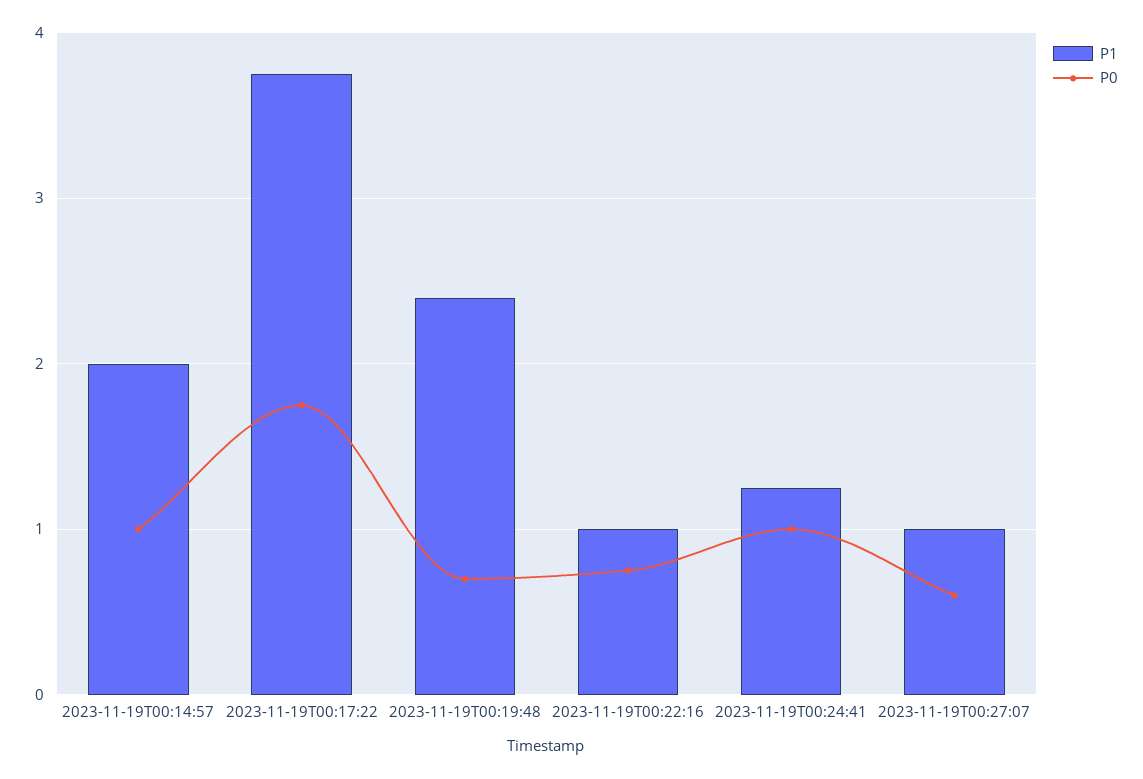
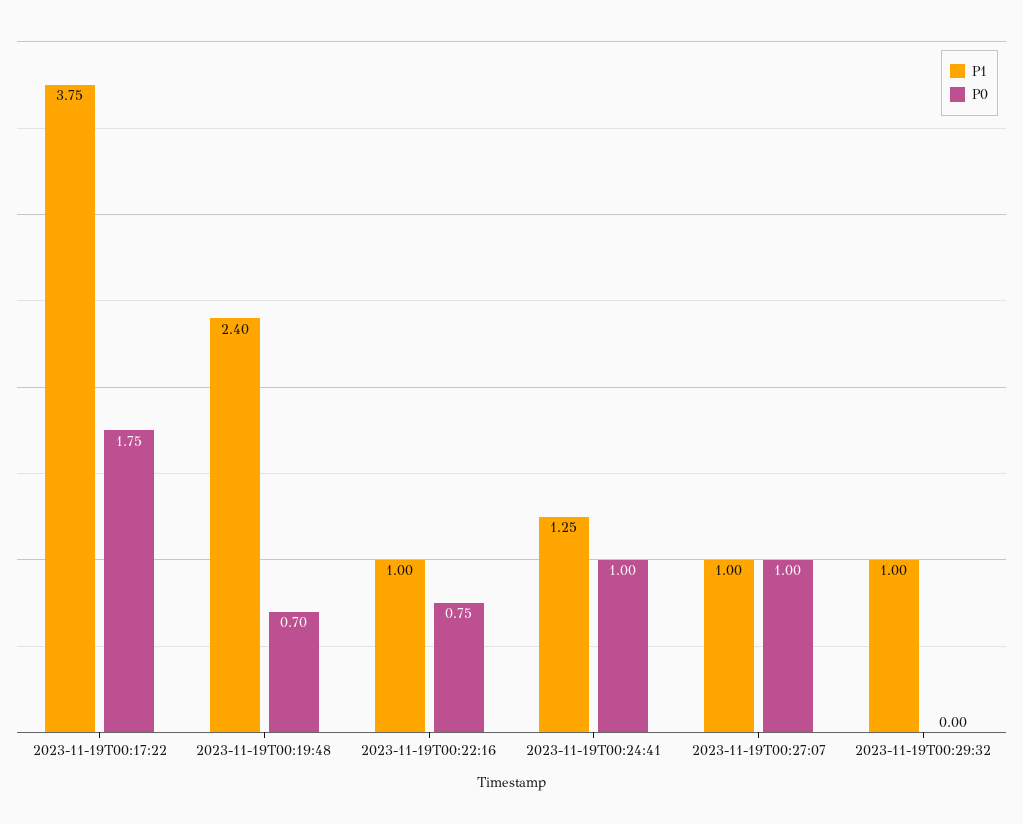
P1, 2023-11-19T00:14:57: 2 -> none
P0, 2023-11-19T00:14:57: 1 -> none
P0, 2023-11-19T00:27:07: 0.6 -> 1
P1, 2023-11-19T00:29:32: none -> 1
P0, 2023-11-19T00:29:32: none -> 0

